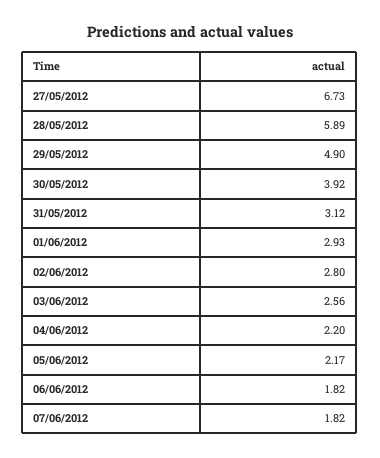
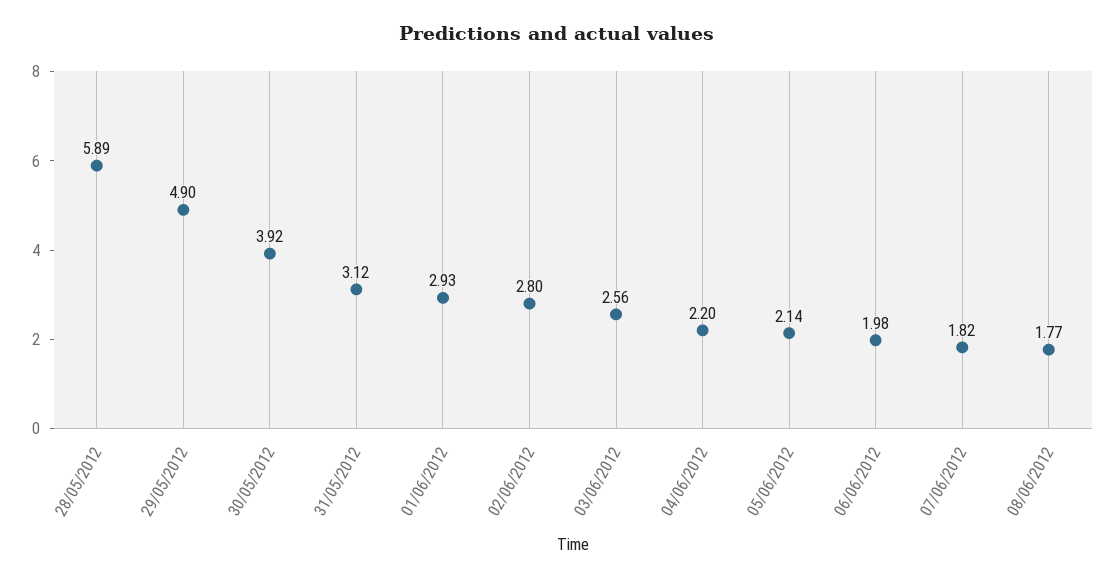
27/05/2012: 6.73 -> none
05/06/2012: 2.17 -> 2.14
06/06/2012: 1.82 -> 1.98
08/06/2012: none -> 1.77

